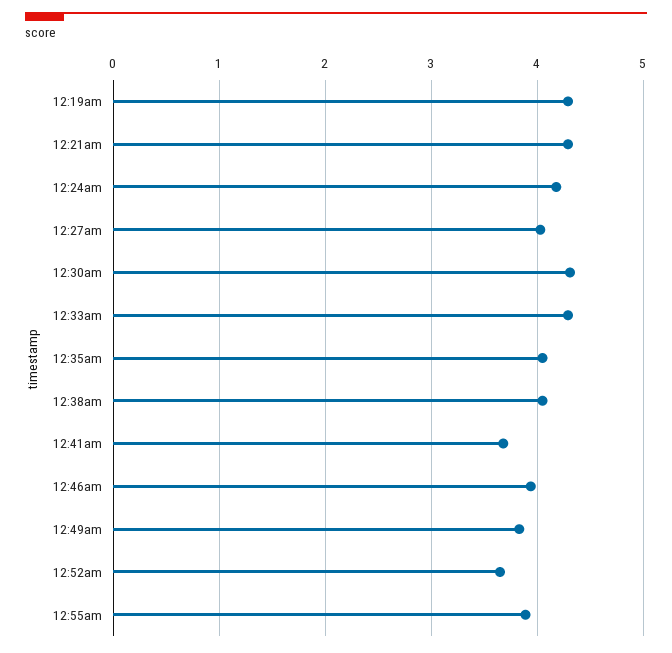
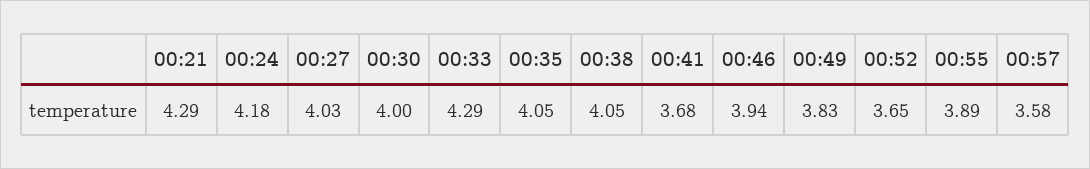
12:19am: 4.3 -> none
12:30am: 4.3 -> 4
00:57: none -> 3.58

